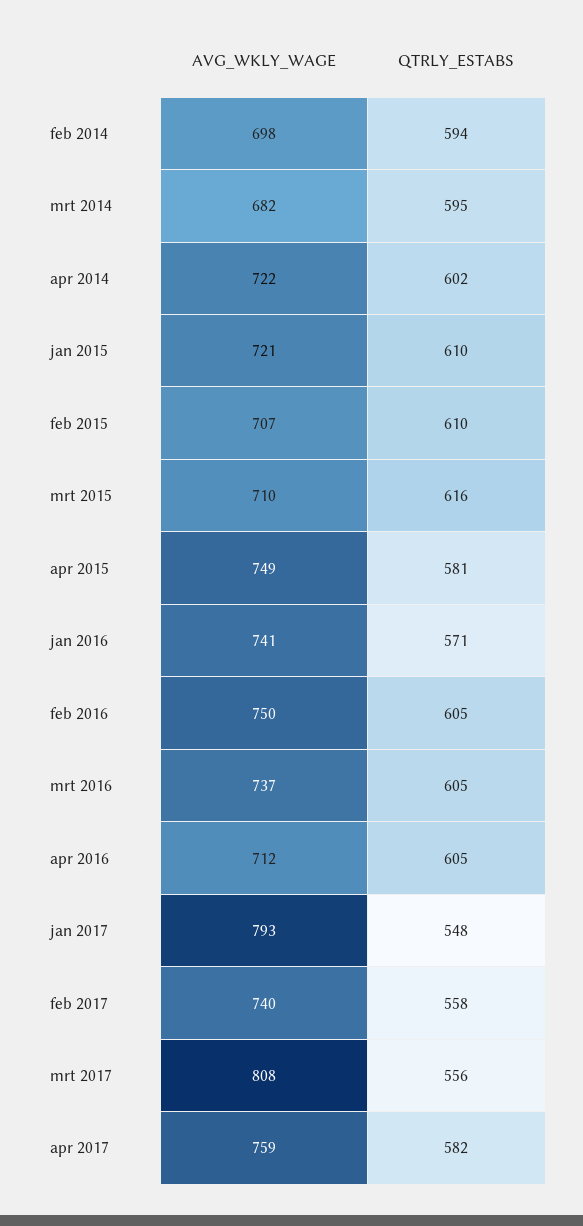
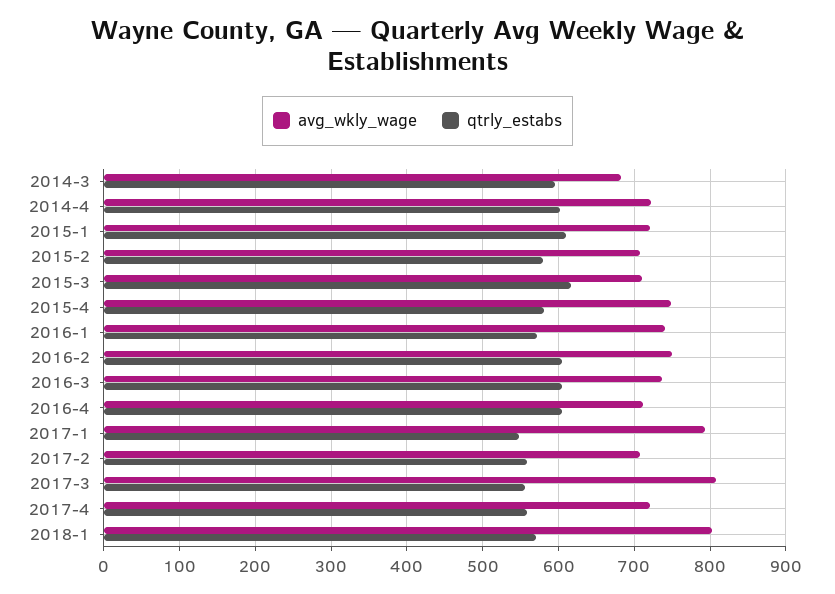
AVG_WKLY_WAGE, feb 2014: 698 -> none
QTRLY_ESTABS, feb 2014: 594 -> none
QTRLY_ESTABS, feb 2015: 610 -> 580
AVG_WKLY_WAGE, feb 2017: 740 -> 710
AVG_WKLY_WAGE, apr 2017: 759 -> 720
QTRLY_ESTABS, apr 2017: 582 -> 560
AVG_WKLY_WAGE, 2018-1: none -> 800
QTRLY_ESTABS, 2018-1: none -> 570

